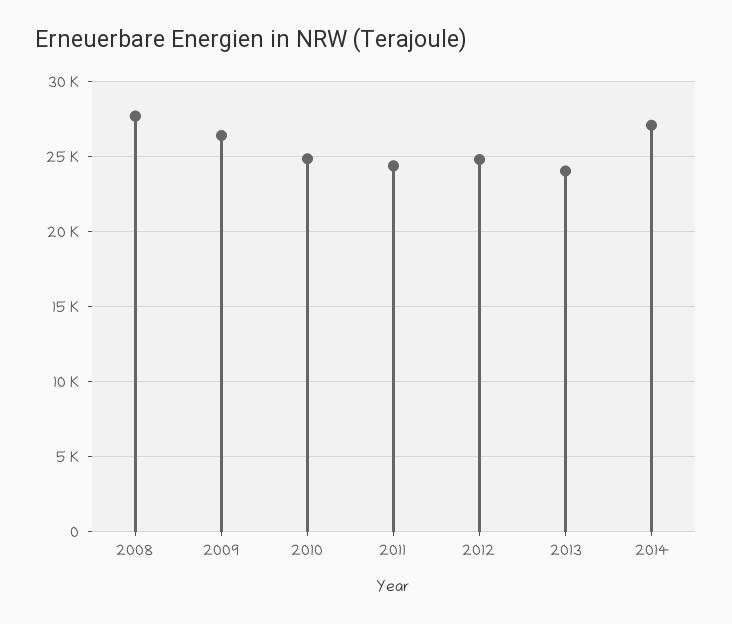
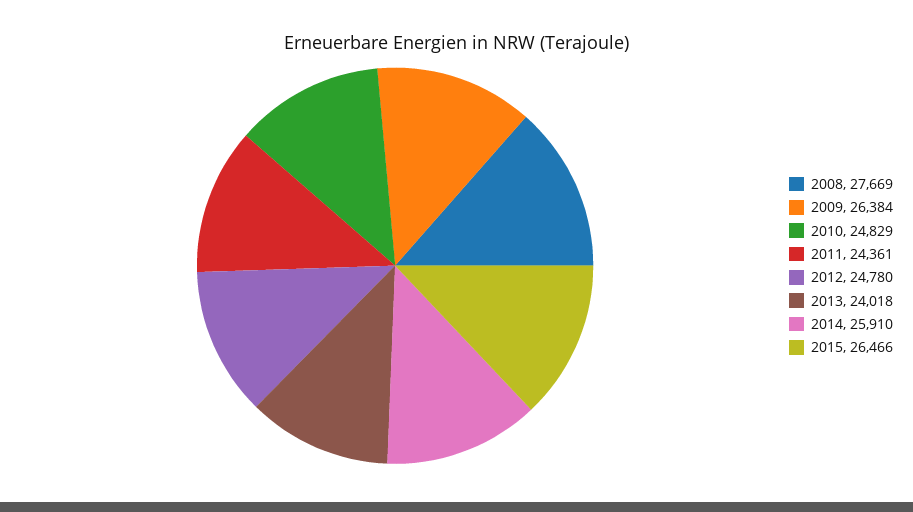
2014: 27000 -> 25910
2015: none -> 26466

